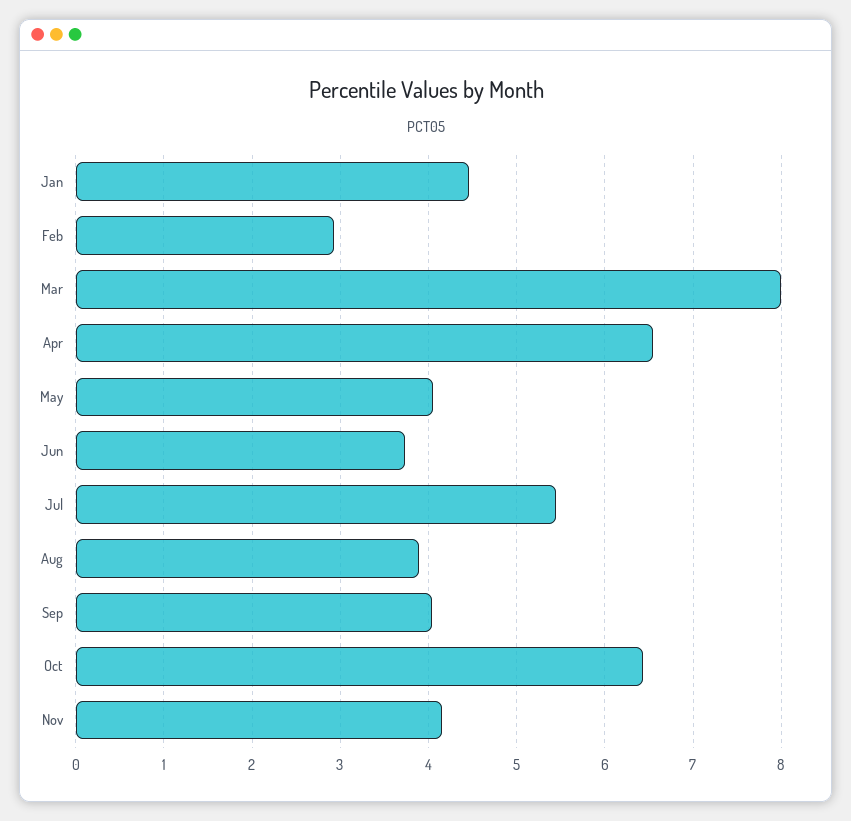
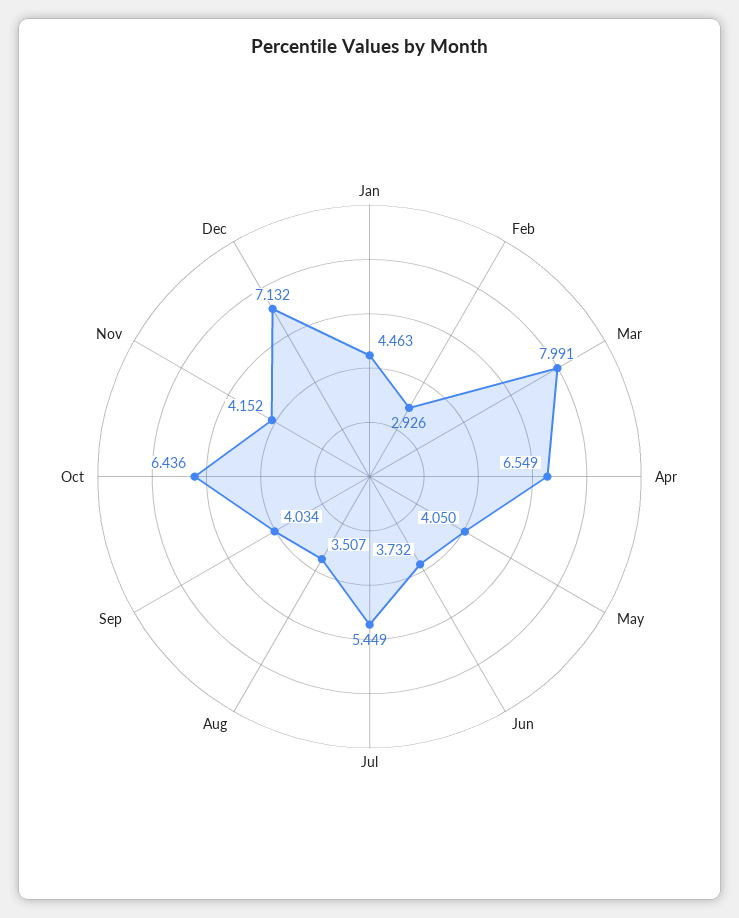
Aug: 3.9 -> 3.507
Dec: none -> 7.132

